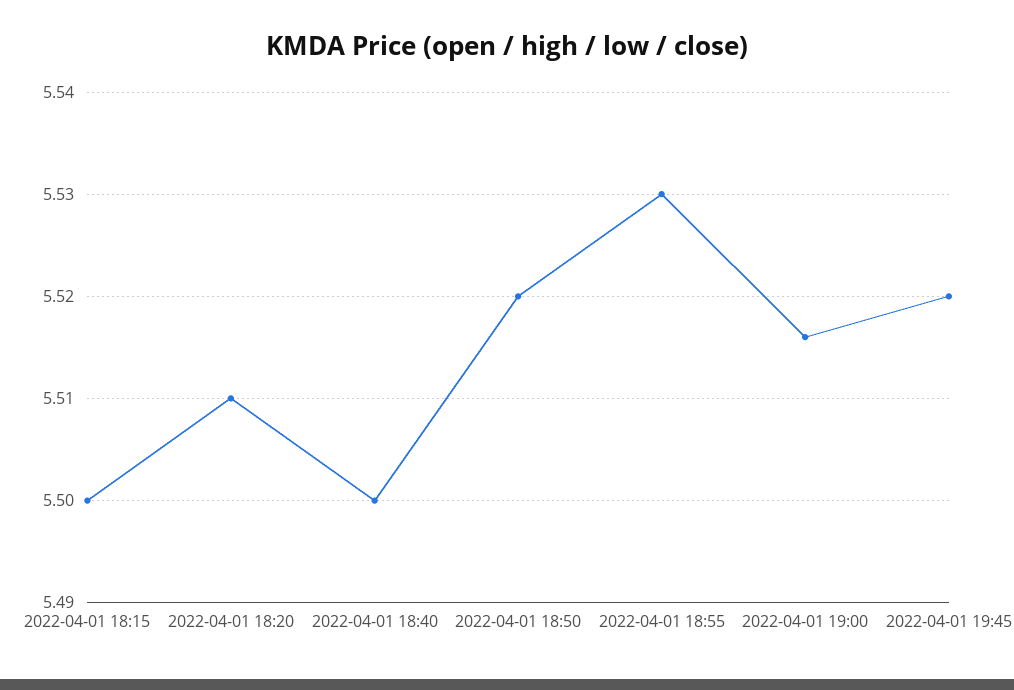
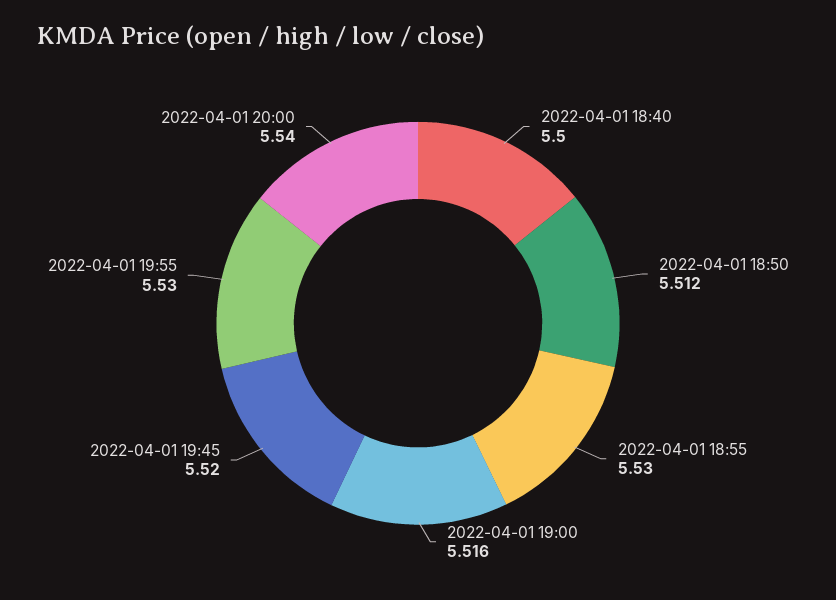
2022-04-01 18:15: 5.5 -> none
2022-04-01 18:20: 5.51 -> none
2022-04-01 18:50: 5.52 -> 5.512
2022-04-01 19:55: none -> 5.53
2022-04-01 20:00: none -> 5.54

